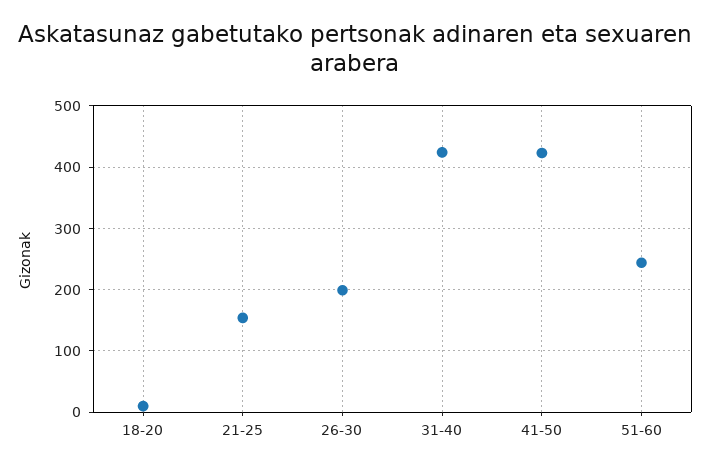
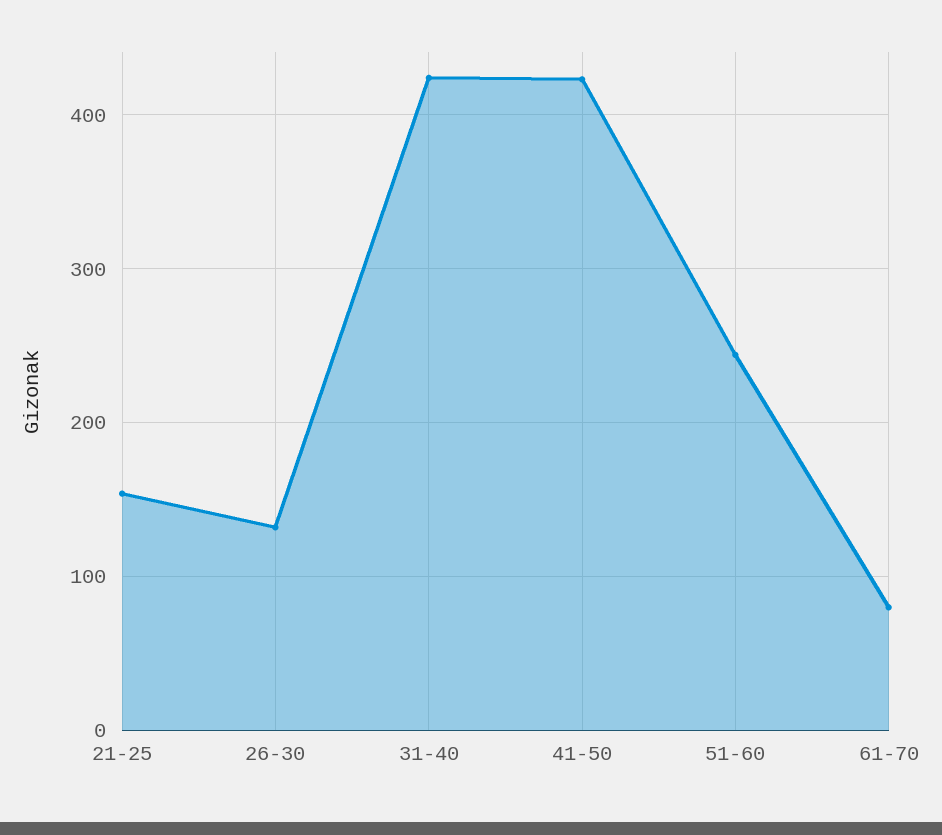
18-20: 10 -> none
26-30: 200 -> 130
61-70: none -> 80

